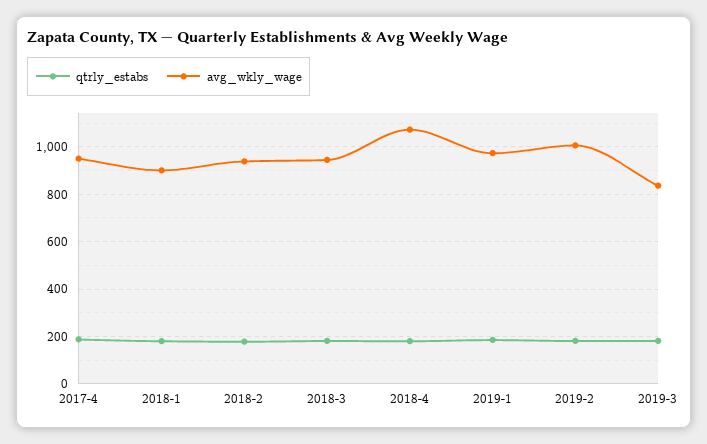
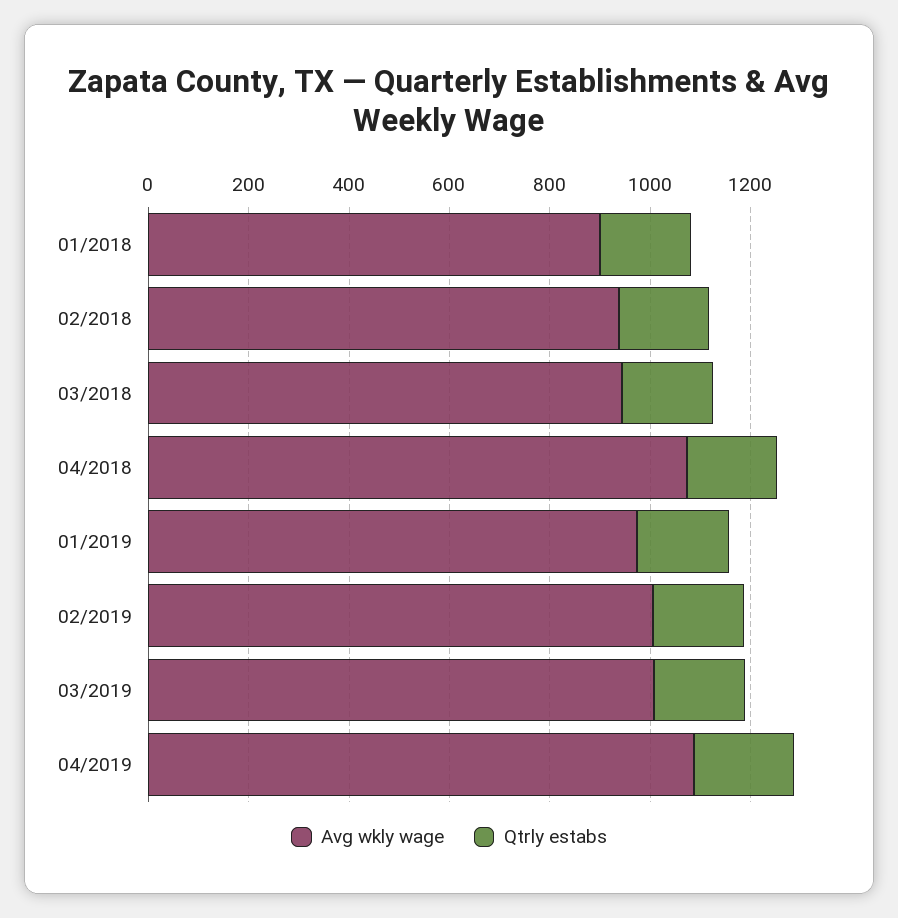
qtrly_estabs, 2017-4: 200 -> none
avg_wkly_wage, 2017-4: 950 -> none
avg_wkly_wage, 2019-3: 850 -> 1000
avg_wkly_wage, 04/2019: none -> 1100
qtrly_estabs, 04/2019: none -> 200

